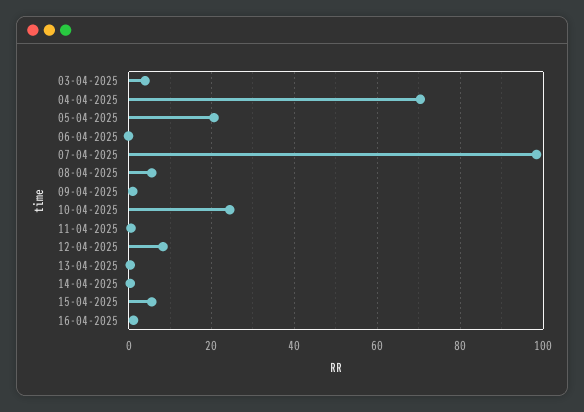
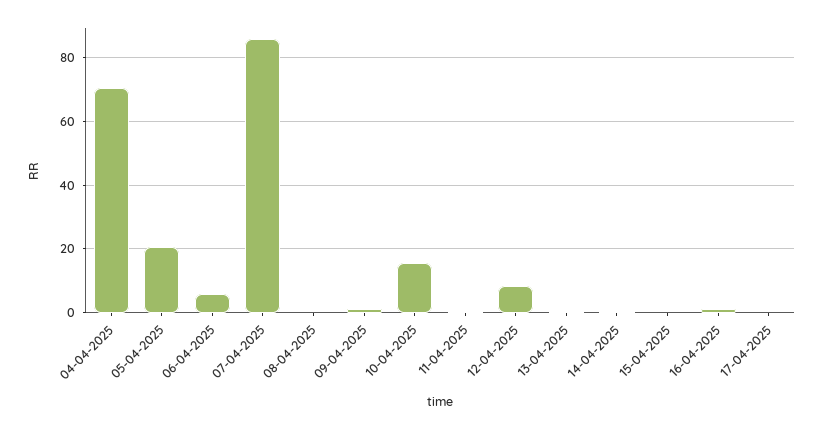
03-04-2025: 4 -> none
06-04-2025: 0 -> 6
07-04-2025: 98 -> 86
08-04-2025: 6 -> 0
10-04-2025: 24 -> 16
15-04-2025: 6 -> 0
17-04-2025: none -> 0

